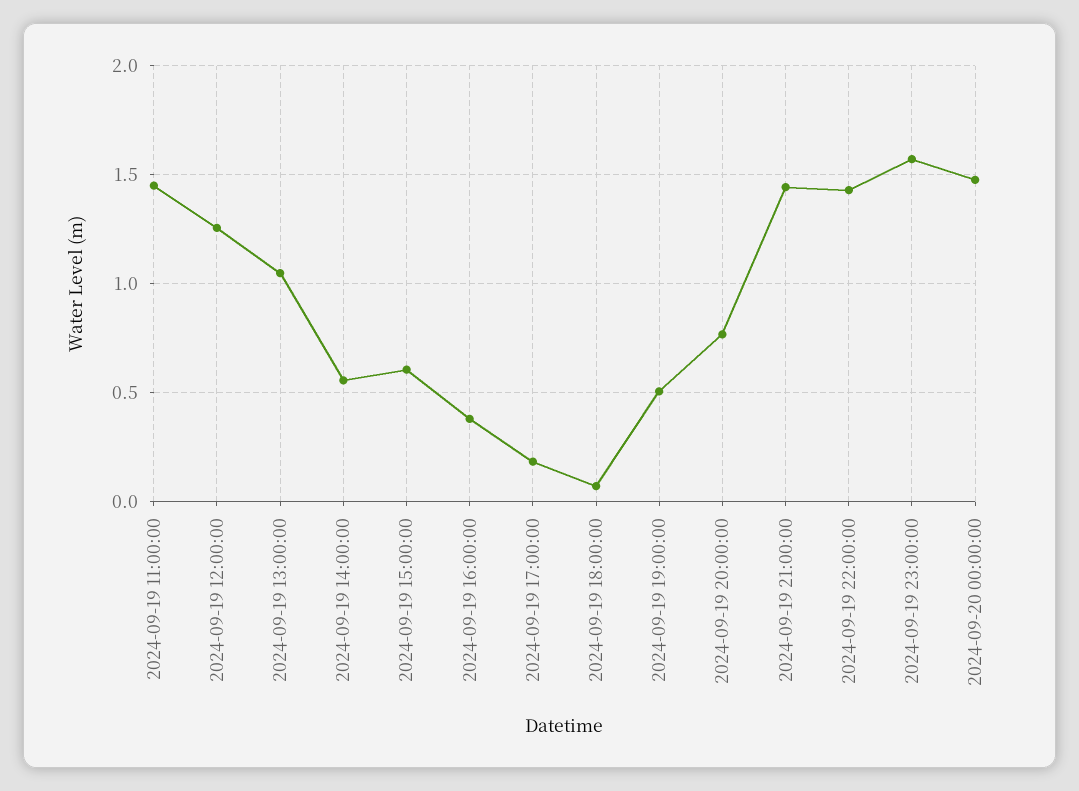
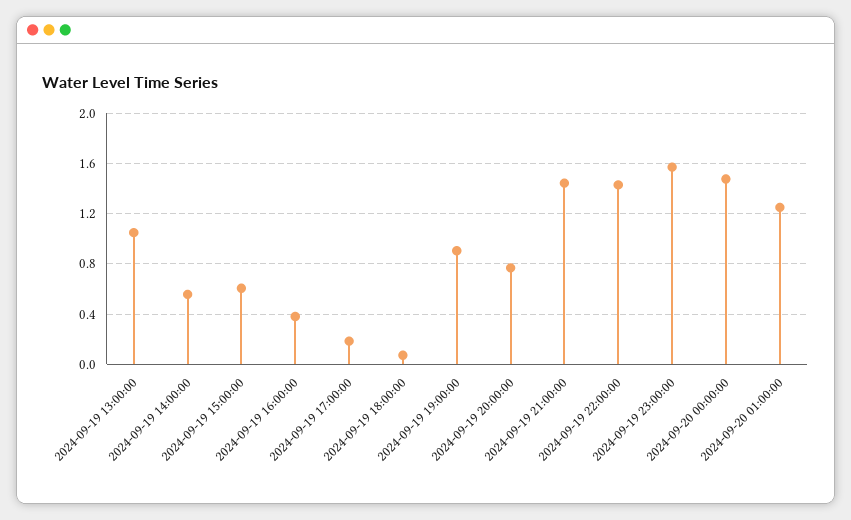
2024-09-19 11:00:00: 1.45 -> none
2024-09-19 12:00:00: 1.25 -> none
2024-09-19 19:00:00: 0.5 -> 0.9
2024-09-20 01:00:00: none -> 1.25

